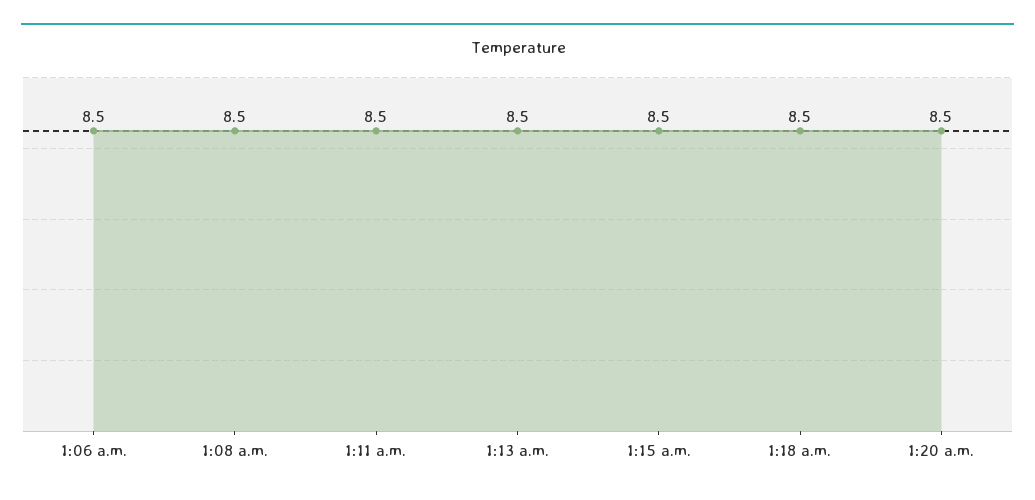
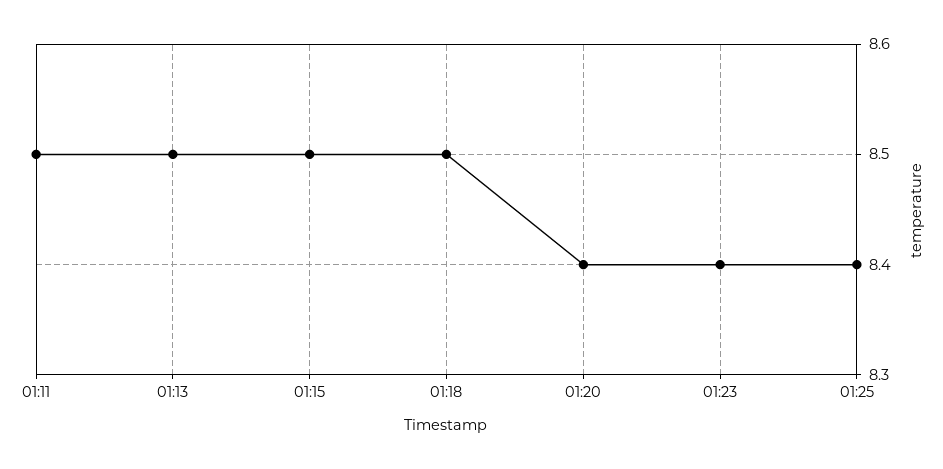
1:06 a.m.: 8.5 -> none
1:08 a.m.: 8.5 -> none
1:20 a.m.: 8.5 -> 8.4
01:23: none -> 8.4
01:25: none -> 8.4

